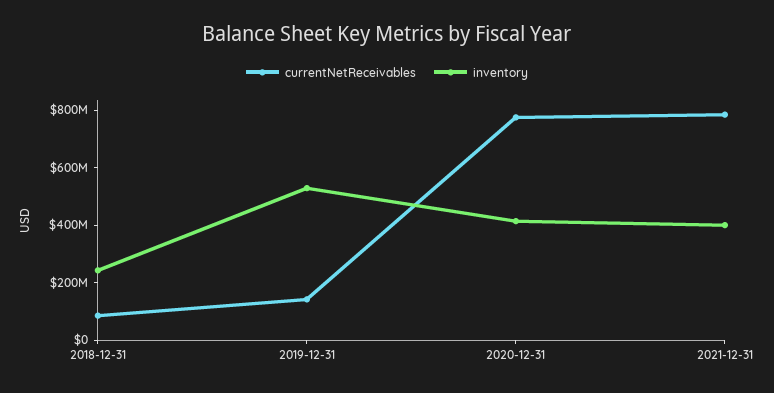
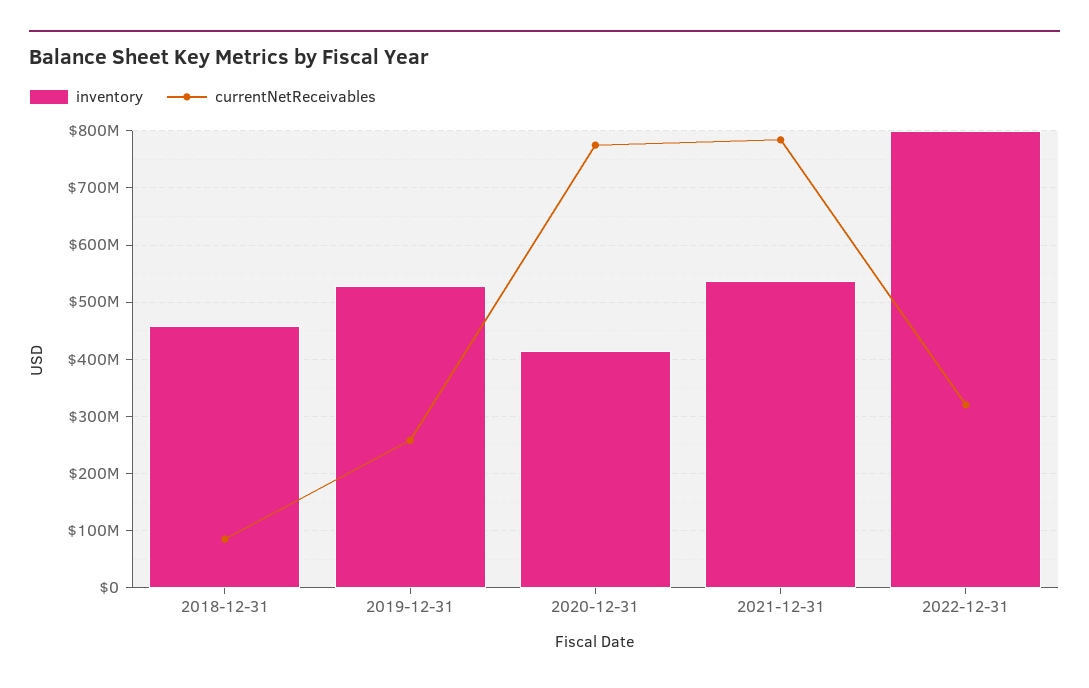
inventory, 2018-12-31: 250000000 -> 460000000
currentNetReceivables, 2019-12-31: 150000000 -> 260000000
inventory, 2021-12-31: 400000000 -> 540000000
inventory, 2022-12-31: none -> 800000000
currentNetReceivables, 2022-12-31: none -> 320000000

